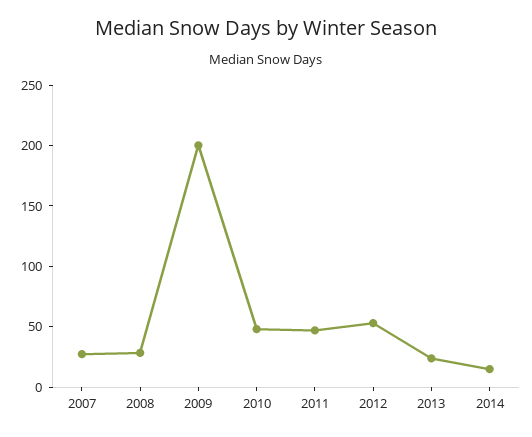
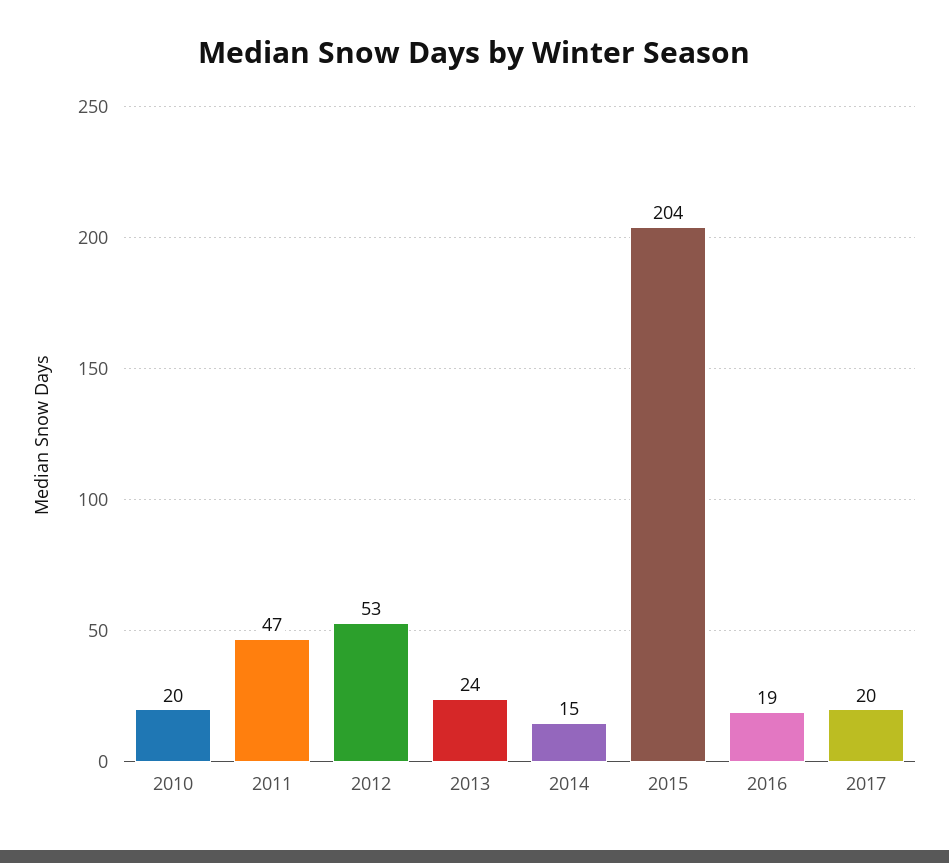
2007: 30 -> none
2008: 30 -> none
2009: 200 -> none
2010: 50 -> 20
2015: none -> 204
2016: none -> 19
2017: none -> 20

